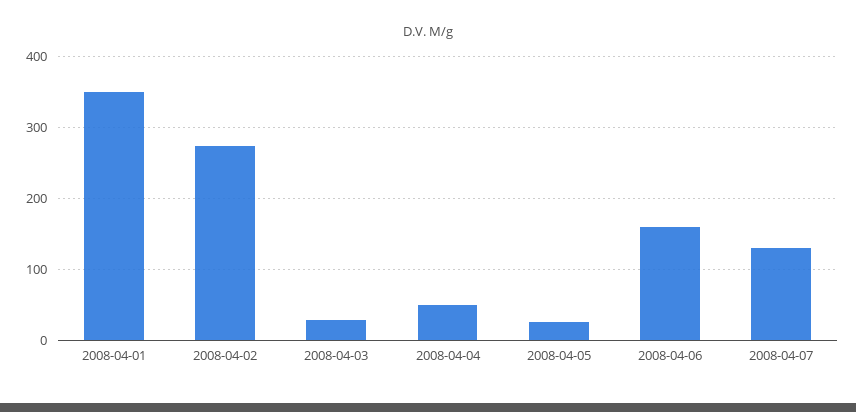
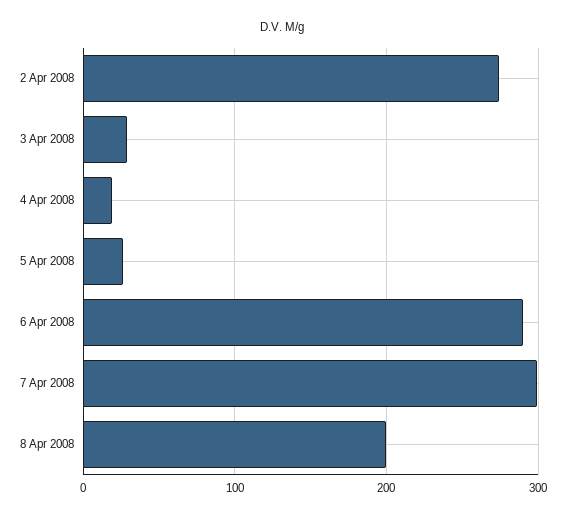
2008-04-01: 350 -> none
2008-04-04: 50 -> 20
2008-04-06: 160 -> 290
2008-04-07: 130 -> 300
8 Apr 2008: none -> 200

